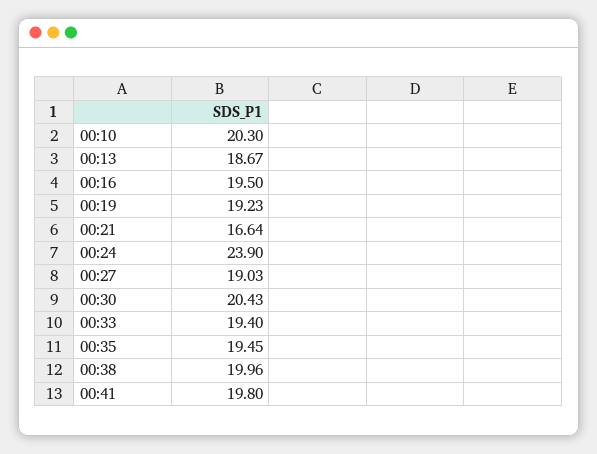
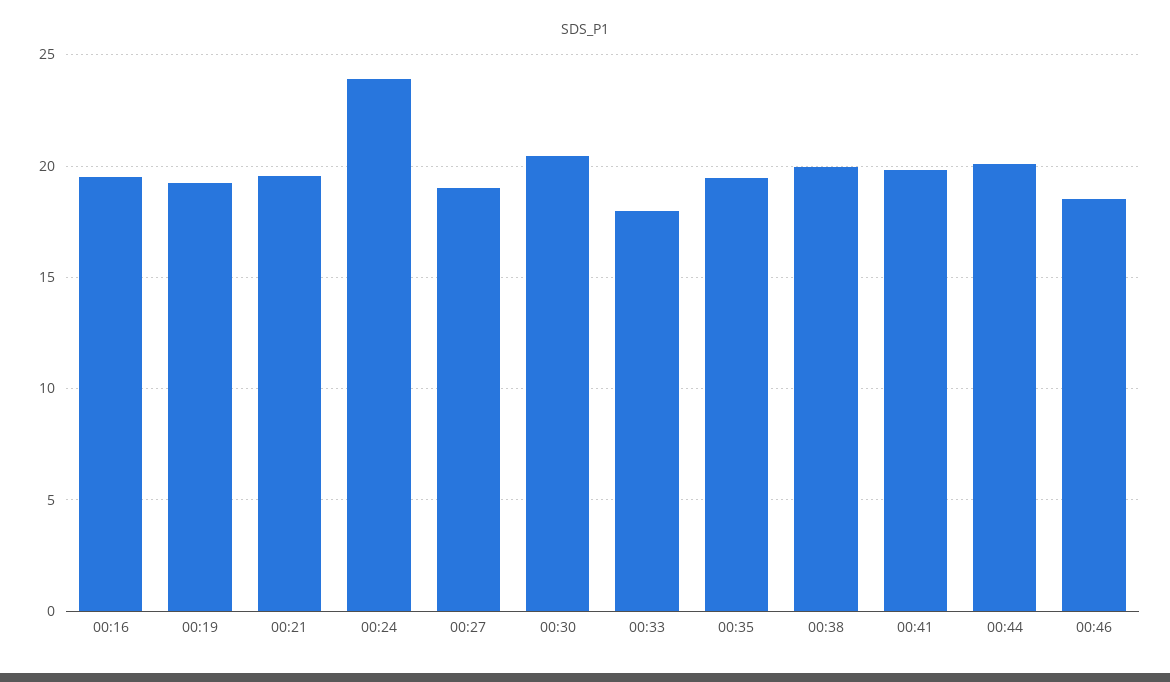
00:10: 20.3 -> none
00:13: 18.67 -> none
00:21: 16.64 -> 19.5
00:33: 19.4 -> 18
00:44: none -> 20
00:46: none -> 18.5

